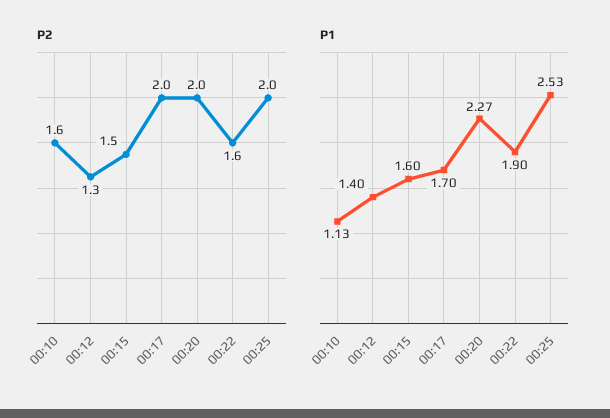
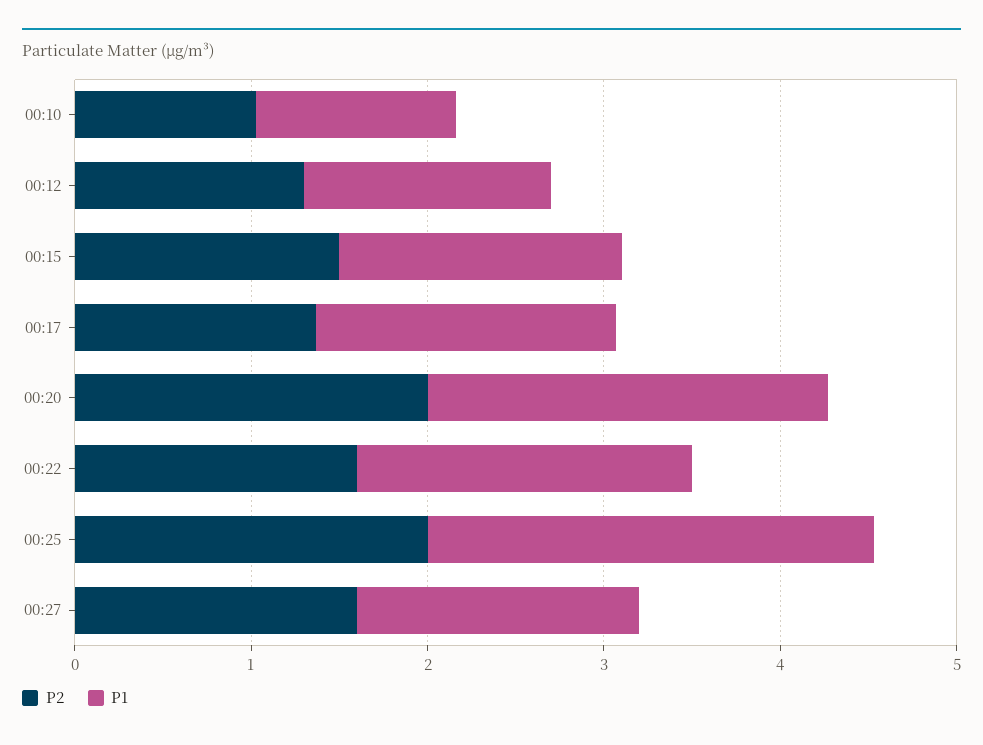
P2, 00:10: 1.6 -> 1
P2, 00:17: 2 -> 1.4
P2, 00:27: none -> 1.6
P1, 00:27: none -> 1.6

